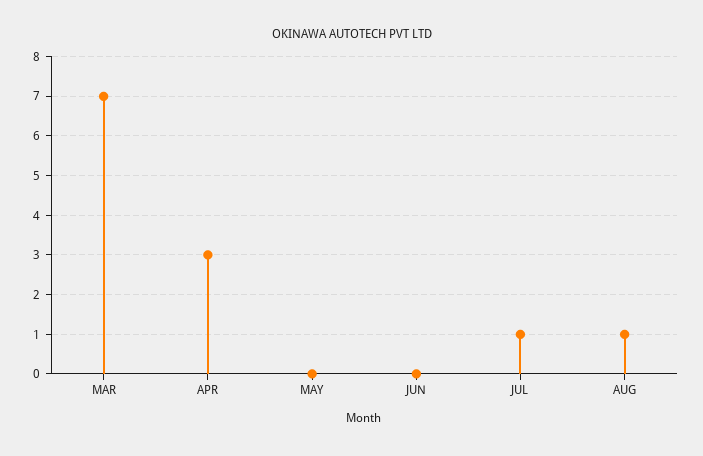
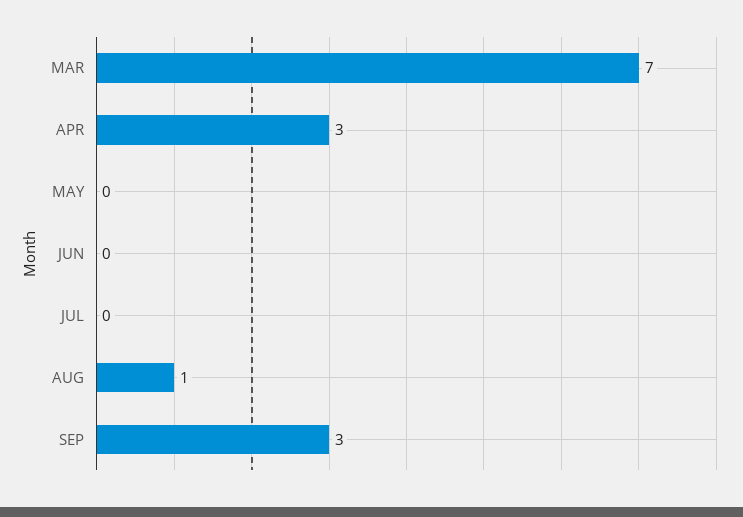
JUL: 1 -> 0
SEP: none -> 3

